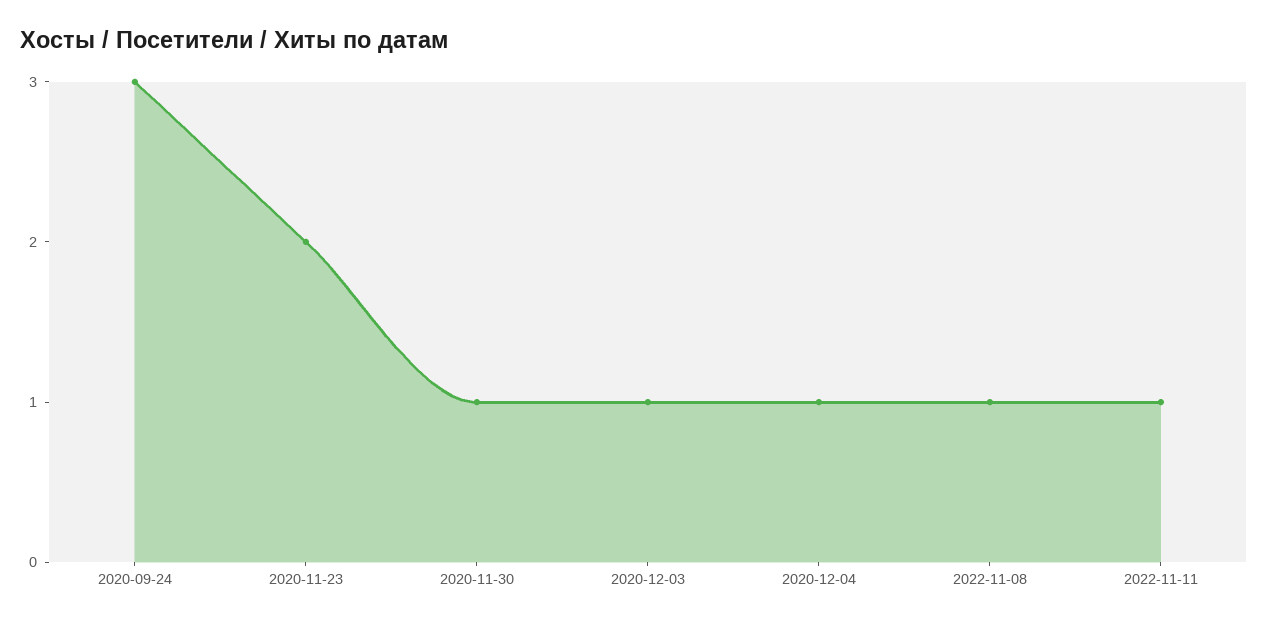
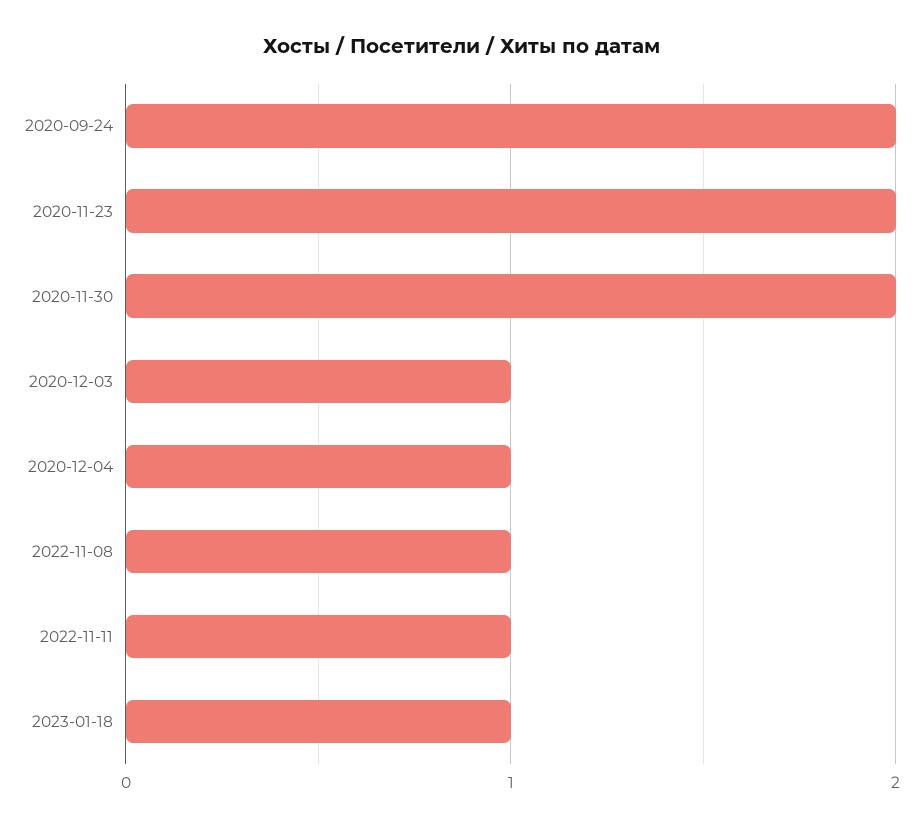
2020-09-24: 3 -> 2
2020-11-30: 1 -> 2
2023-01-18: none -> 1

